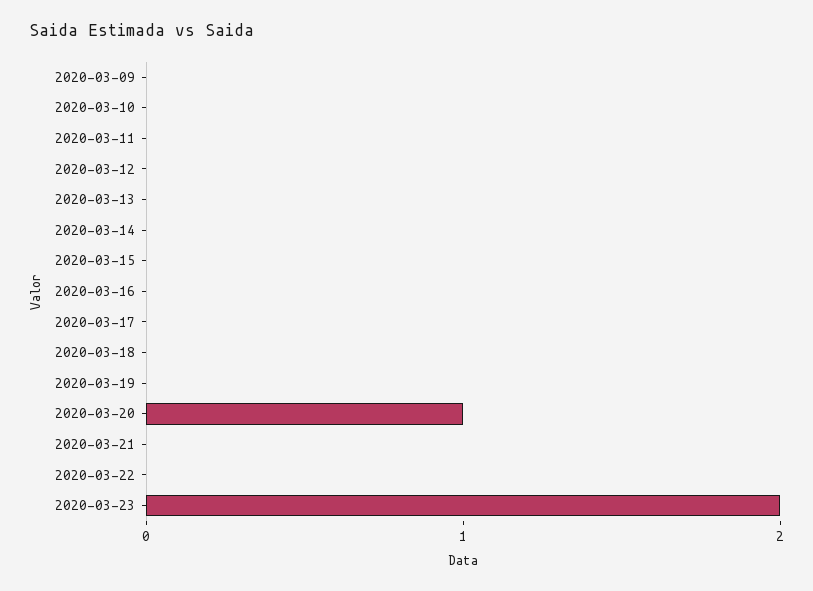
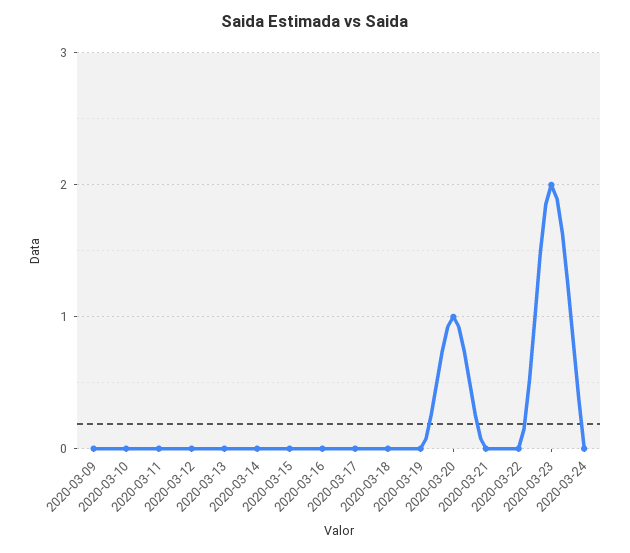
2020-03-24: none -> 0

